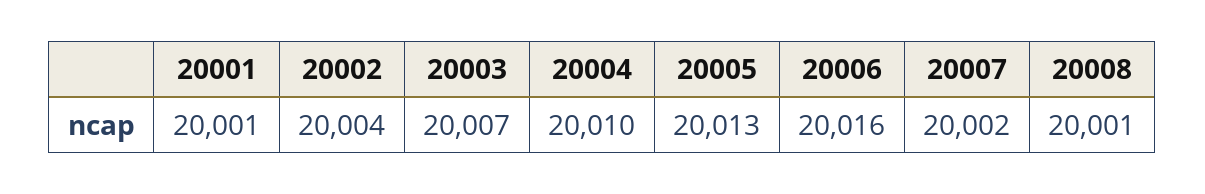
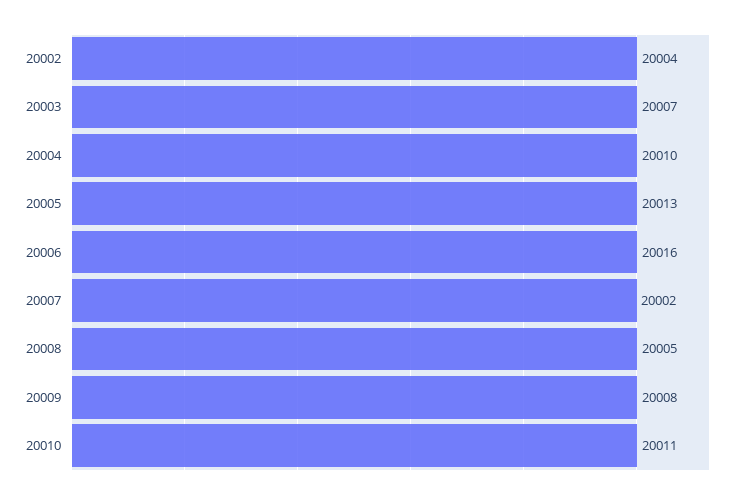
20001: 20001 -> none
20008: 20001 -> 20005
20009: none -> 20008
20010: none -> 20011

